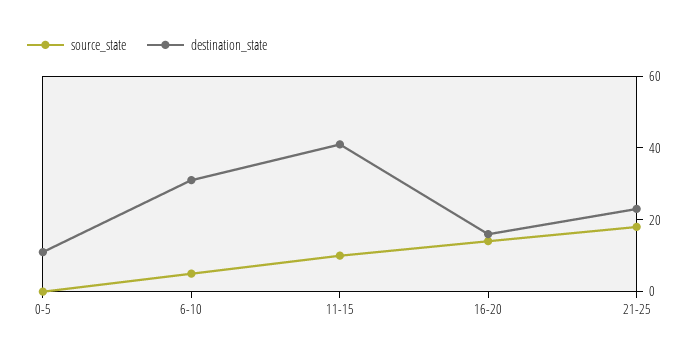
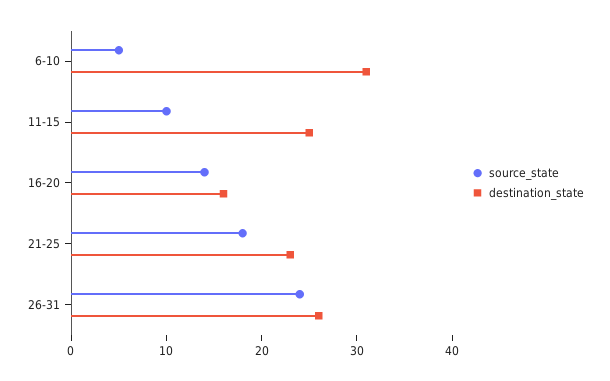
source_state, 0-5: 0 -> none
destination_state, 0-5: 10 -> none
destination_state, 11-15: 40 -> 25
source_state, 26-31: none -> 24
destination_state, 26-31: none -> 26

